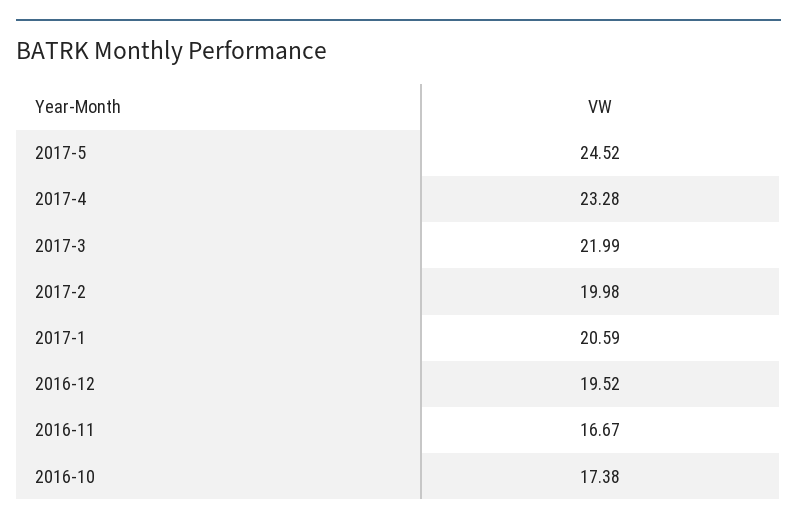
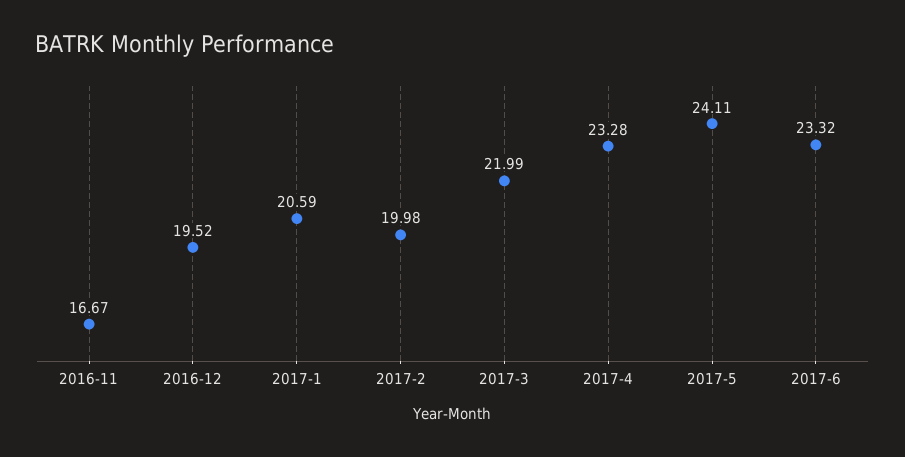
2017-5: 24.52 -> 24.11
2016-10: 17.38 -> none
2017-6: none -> 23.32

